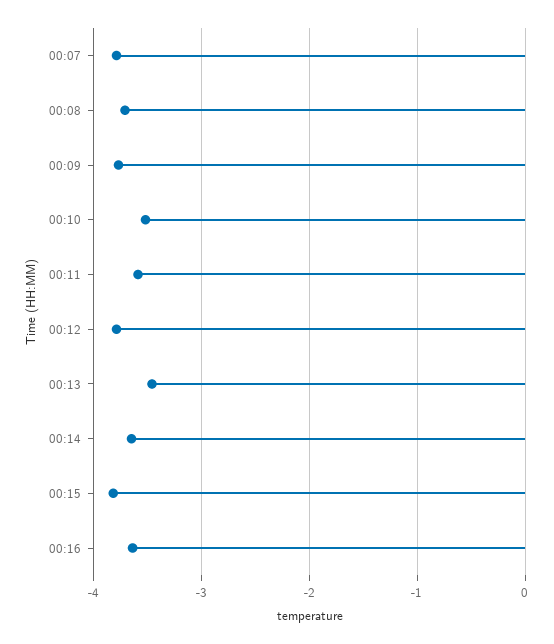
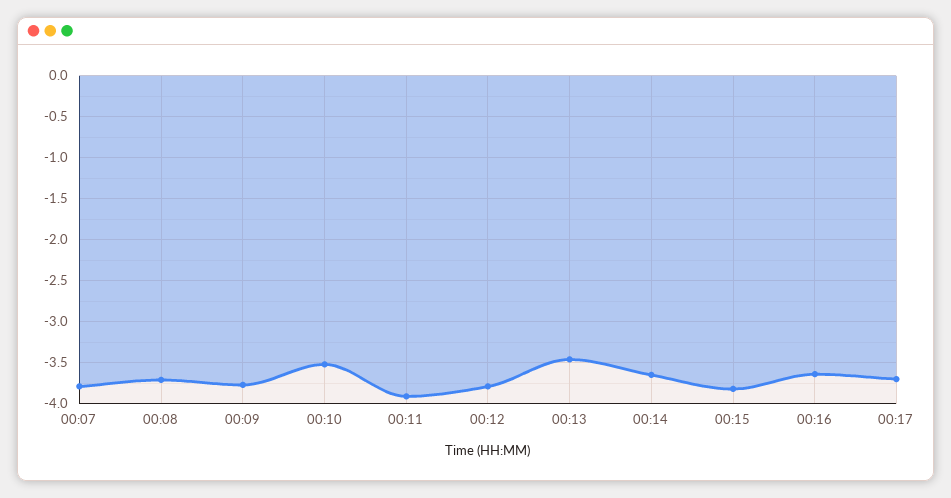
00:11: -3.6 -> -3.9
00:17: none -> -3.7

